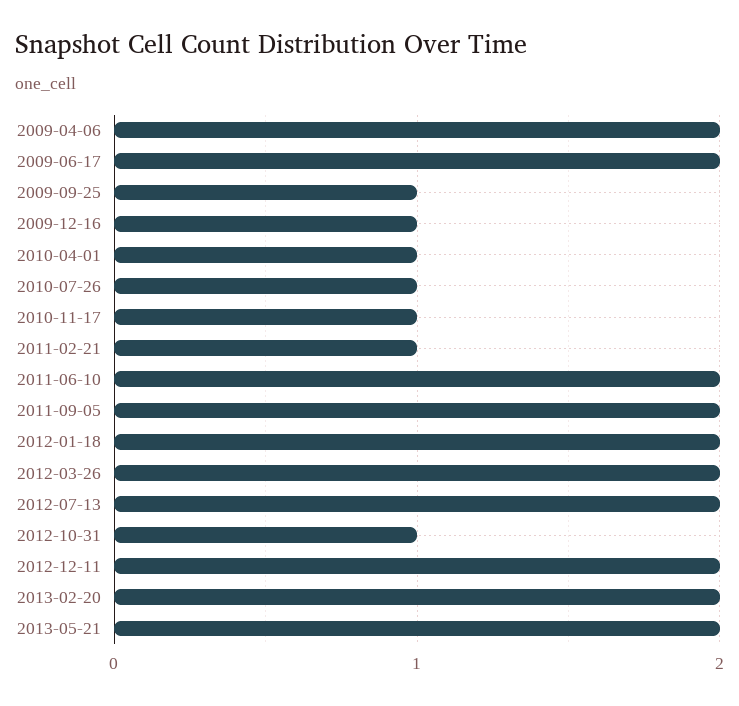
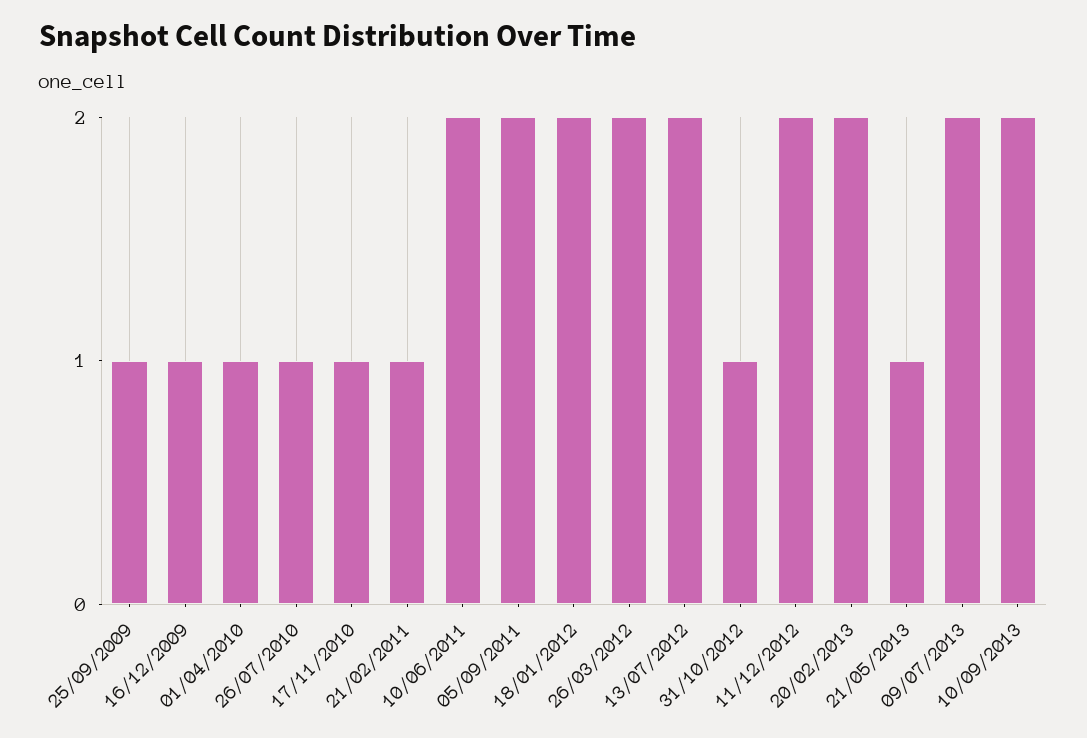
2009-04-06: 2 -> none
2009-06-17: 2 -> none
2013-05-21: 2 -> 1
09/07/2013: none -> 2
10/09/2013: none -> 2

